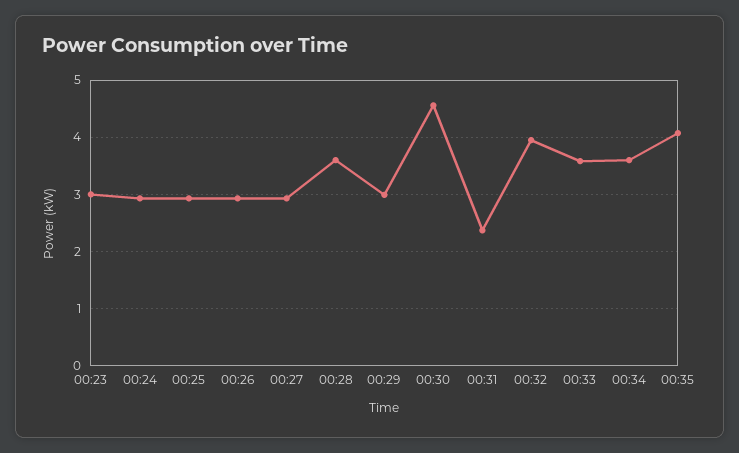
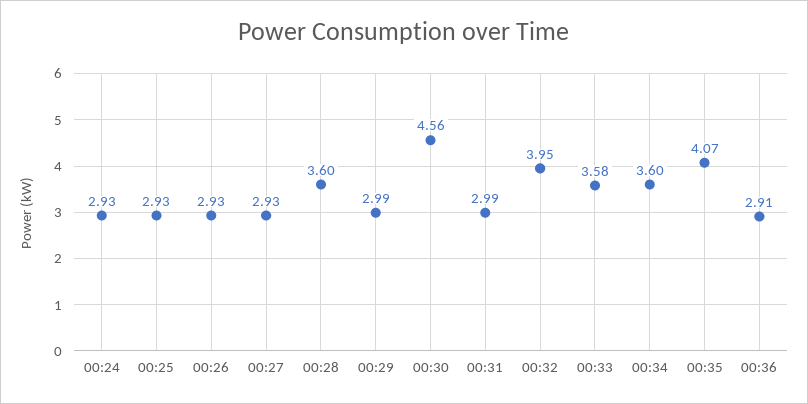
00:23: 3 -> none
00:31: 2.4 -> 2.99
00:36: none -> 2.91

